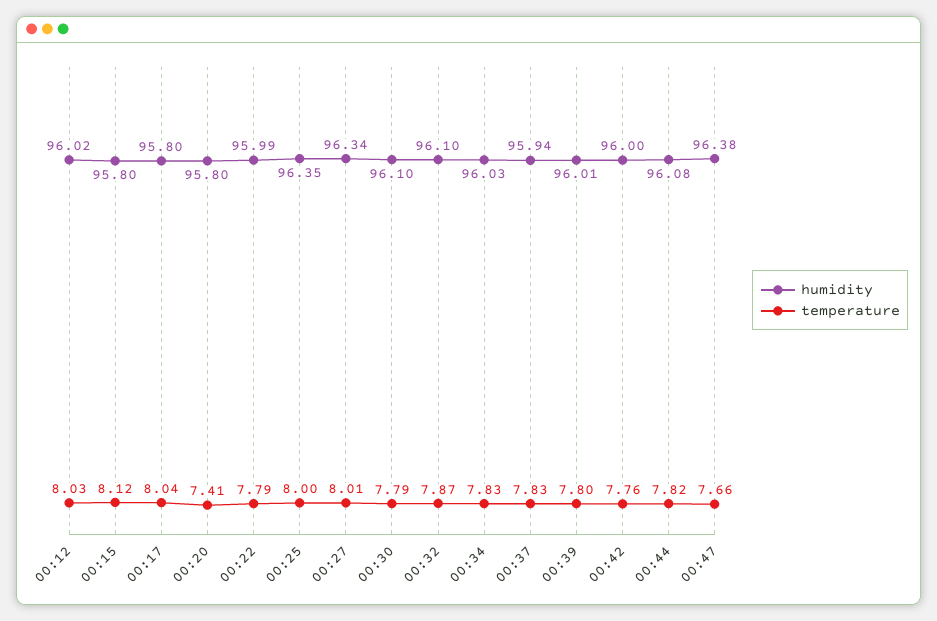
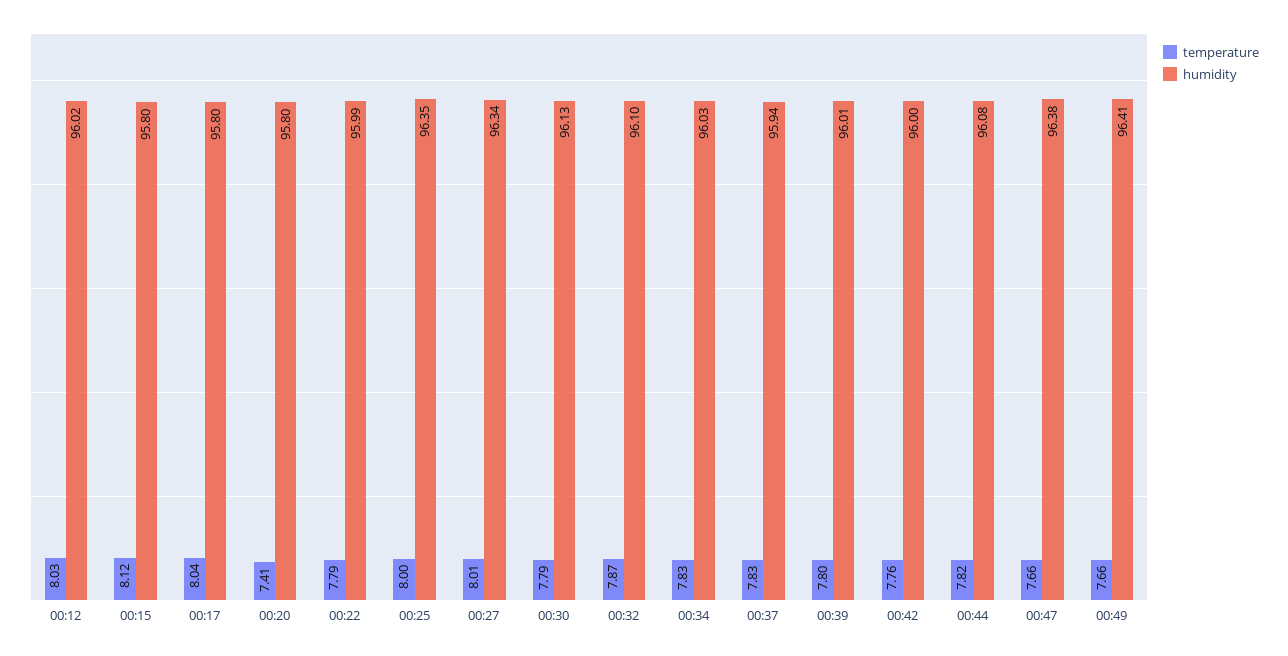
humidity, 00:30: 96.1 -> 96.13
temperature, 00:49: none -> 7.66
humidity, 00:49: none -> 96.41

